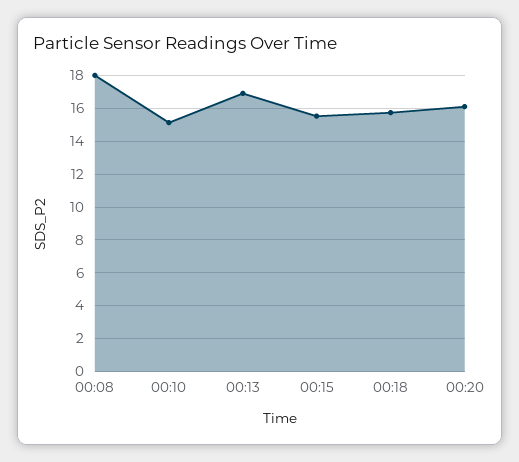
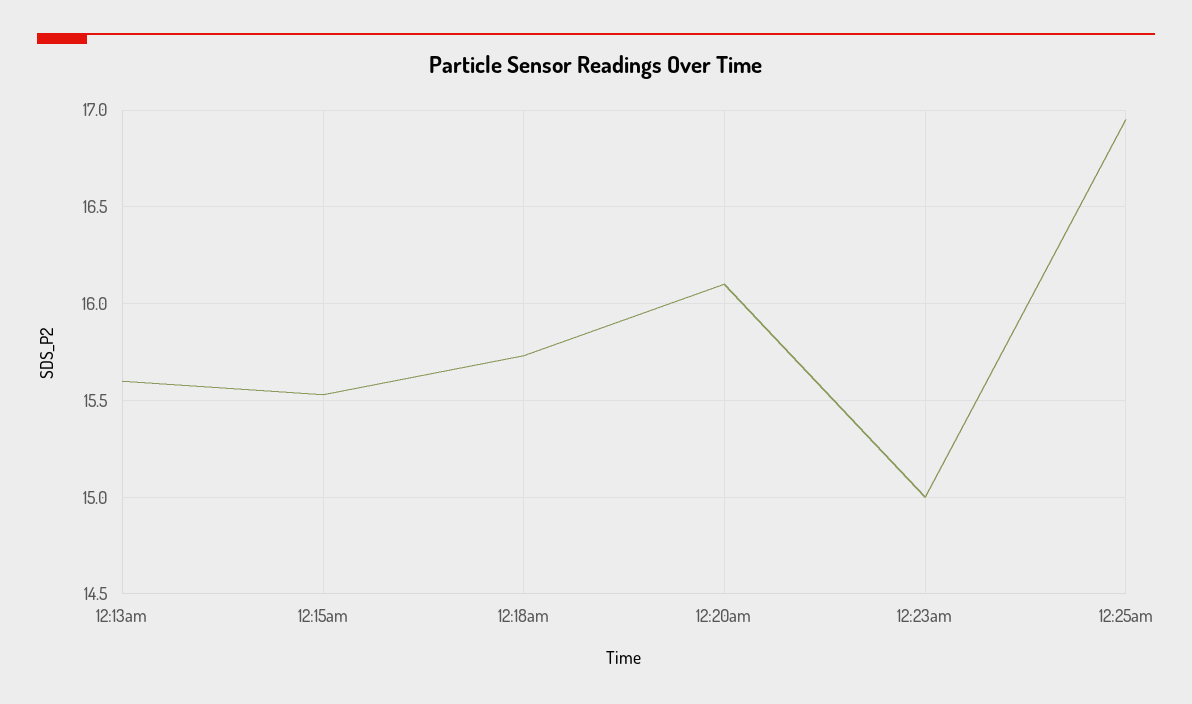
00:08: 18 -> none
00:10: 15 -> none
00:13: 17 -> 15.6
12:23am: none -> 15
12:25am: none -> 16.95

